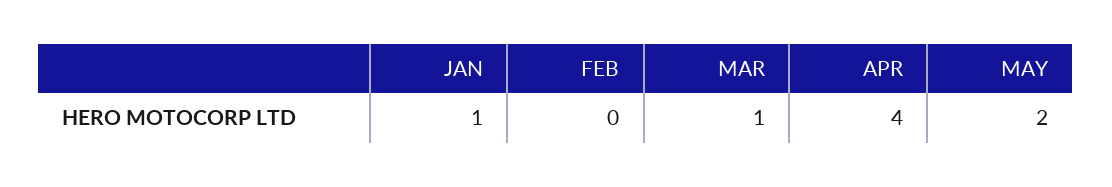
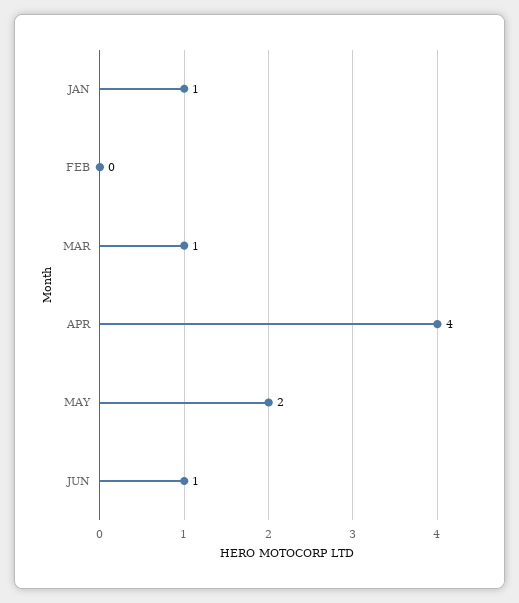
JUN: none -> 1

